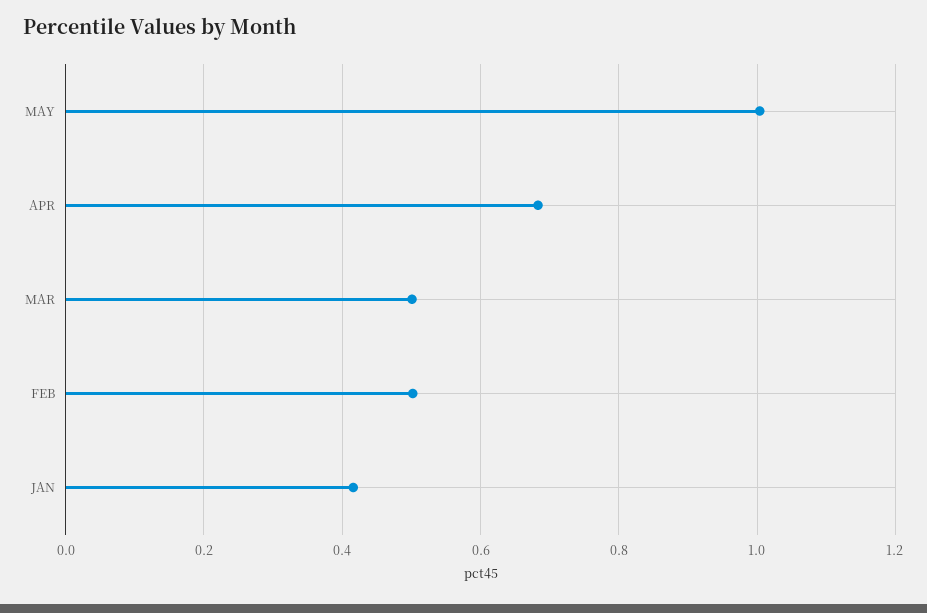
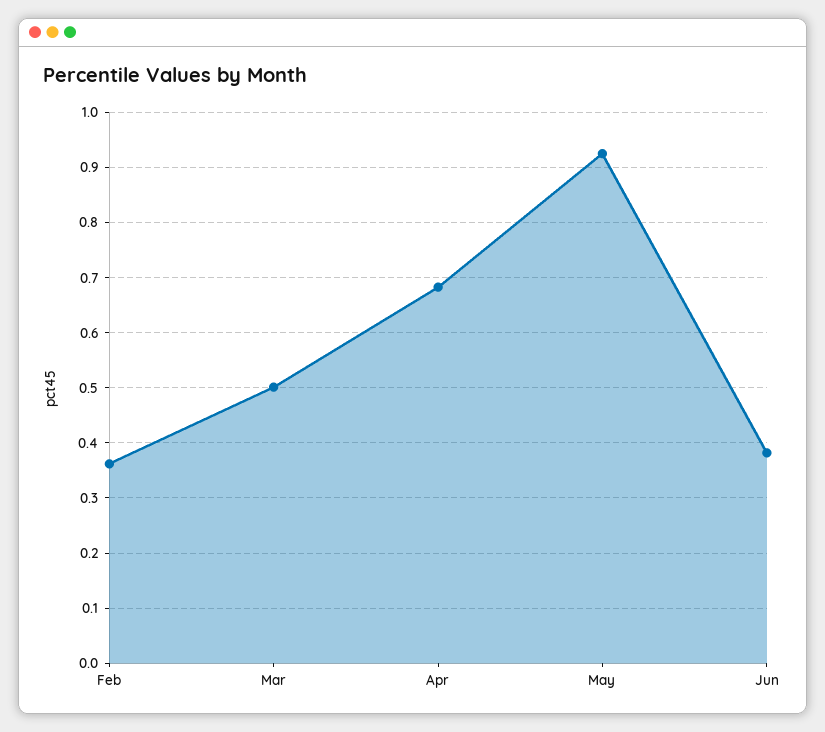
MAY: 1 -> 0.92
FEB: 0.5 -> 0.36
JAN: 0.42 -> none
Jun: none -> 0.38

